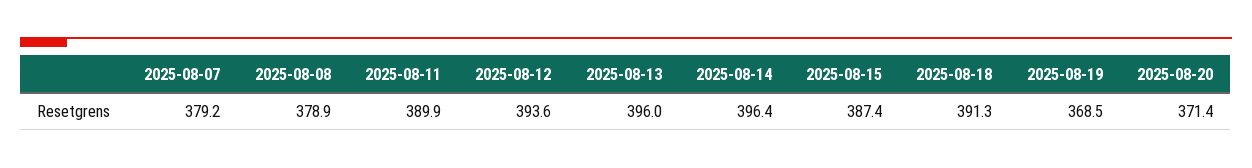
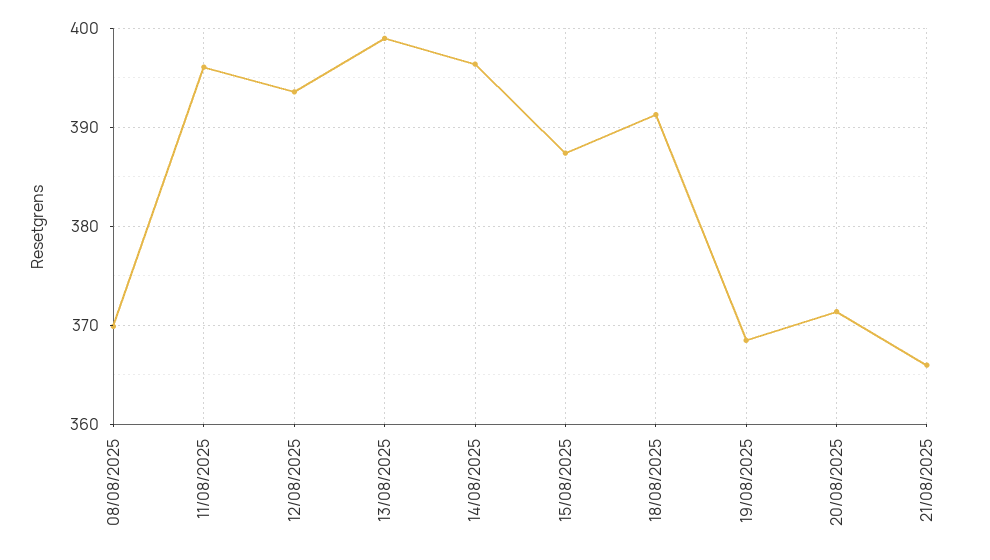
2025-08-07: 379.2 -> none
2025-08-08: 378.9 -> 370
2025-08-11: 389.9 -> 396
2025-08-13: 396 -> 399
21/08/2025: none -> 366

